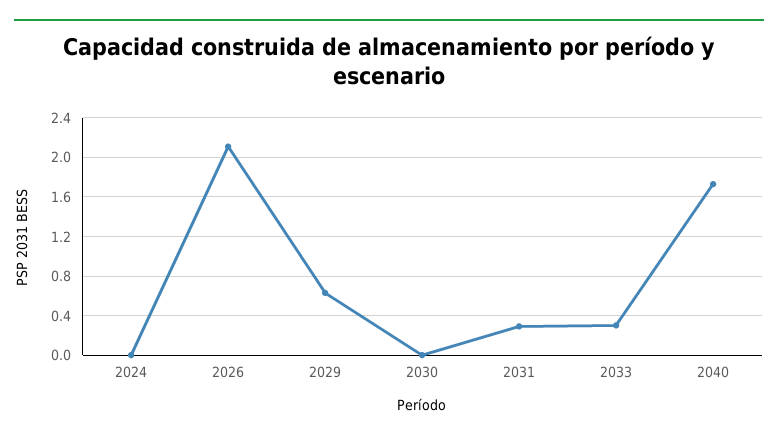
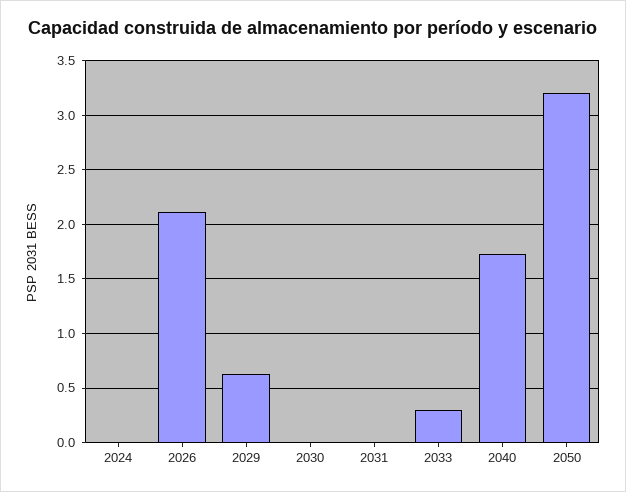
2031: 0.3 -> 0
2050: none -> 3.2

